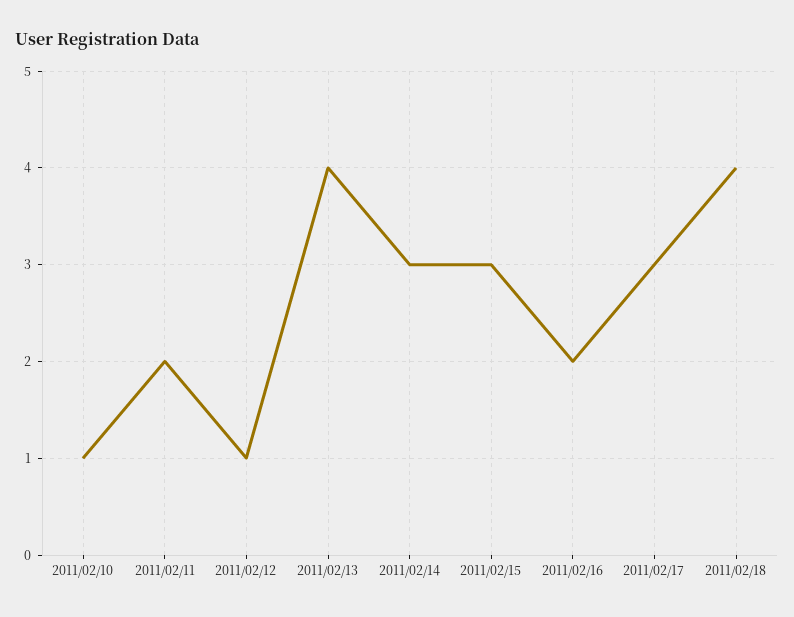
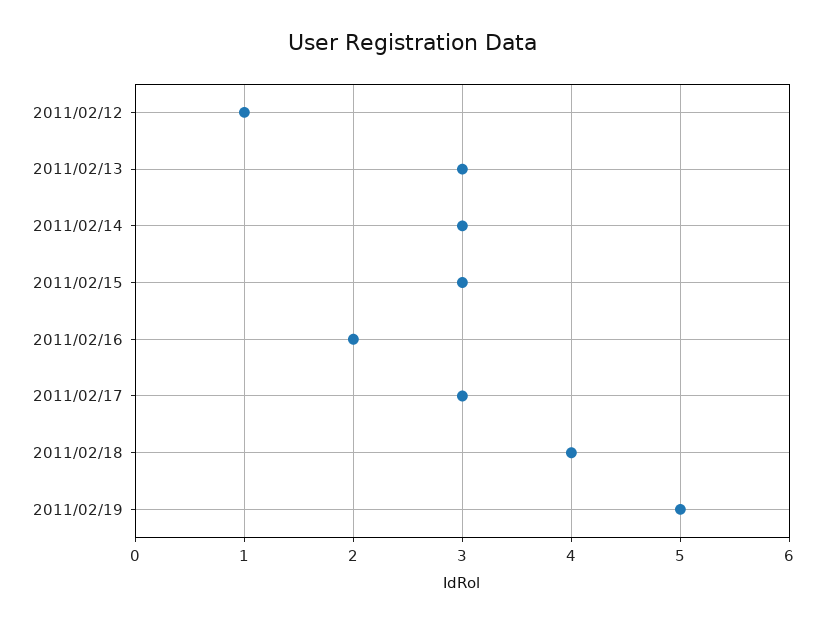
2011/02/10: 1 -> none
2011/02/11: 2 -> none
2011/02/13: 4 -> 3
2011/02/19: none -> 5

